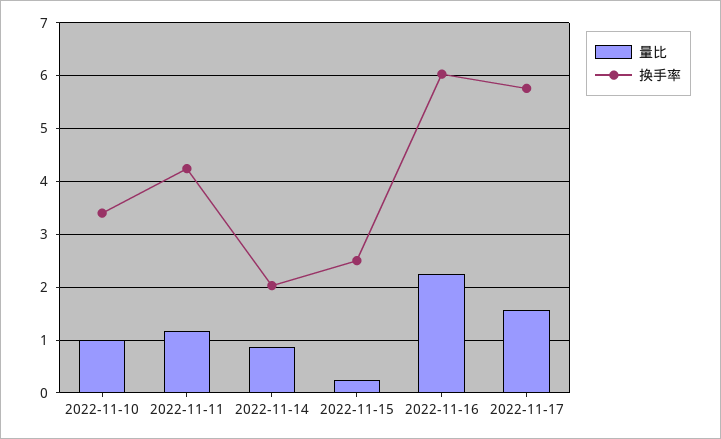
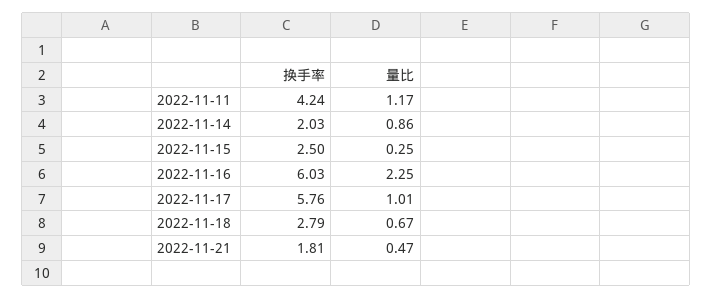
量比, 2022-11-10: 1 -> none
换手率, 2022-11-10: 3.4 -> none
量比, 2022-11-17: 1.6 -> 1.01
换手率, 2022-11-18: none -> 2.79
量比, 2022-11-18: none -> 0.67
换手率, 2022-11-21: none -> 1.81
量比, 2022-11-21: none -> 0.47

